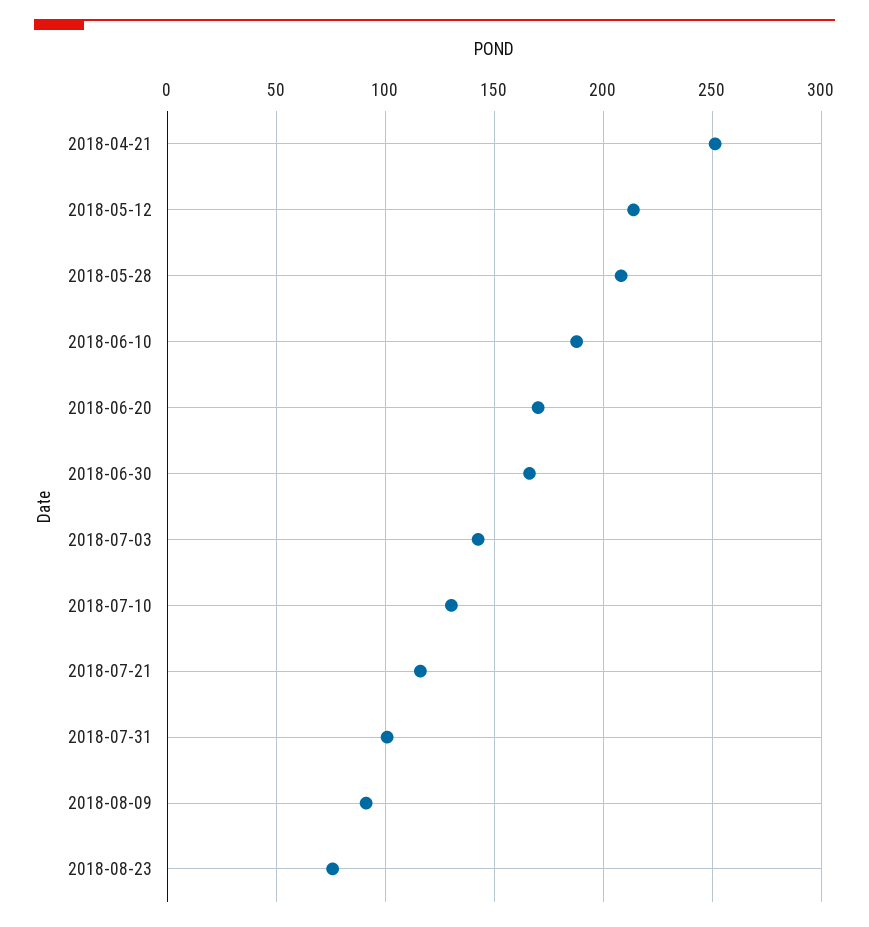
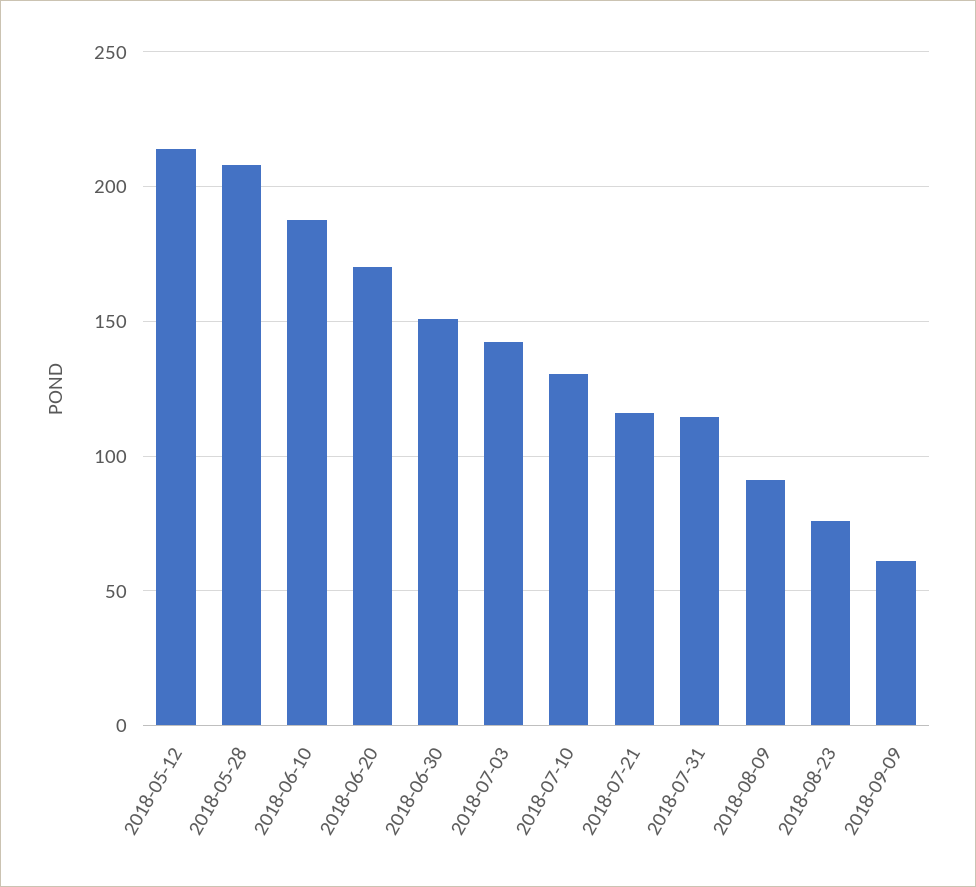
2018-04-21: 250 -> none
2018-06-30: 165 -> 150
2018-07-31: 100 -> 115
2018-09-09: none -> 60

